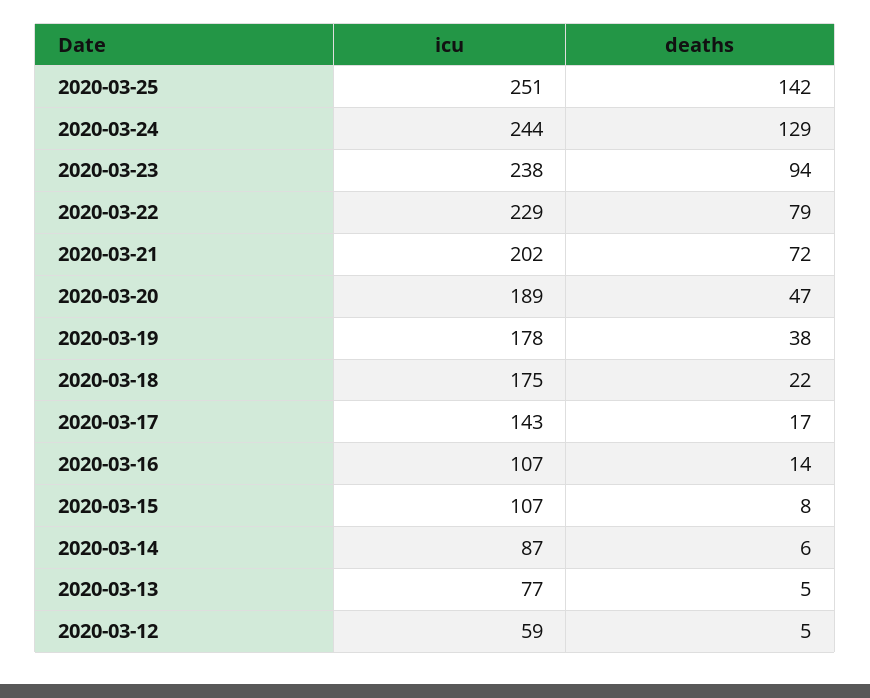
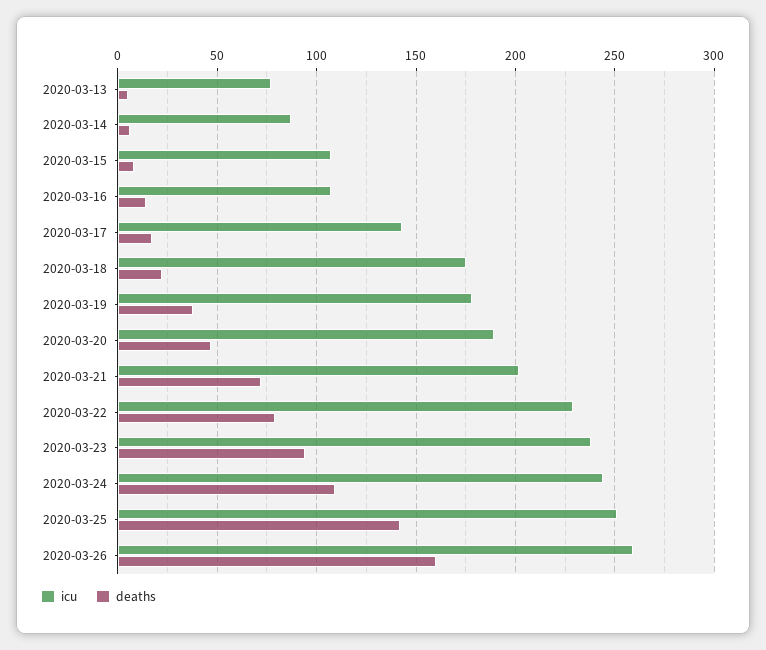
deaths, 2020-03-24: 129 -> 110
icu, 2020-03-12: 59 -> none
deaths, 2020-03-12: 5 -> none
icu, 2020-03-26: none -> 260
deaths, 2020-03-26: none -> 160

